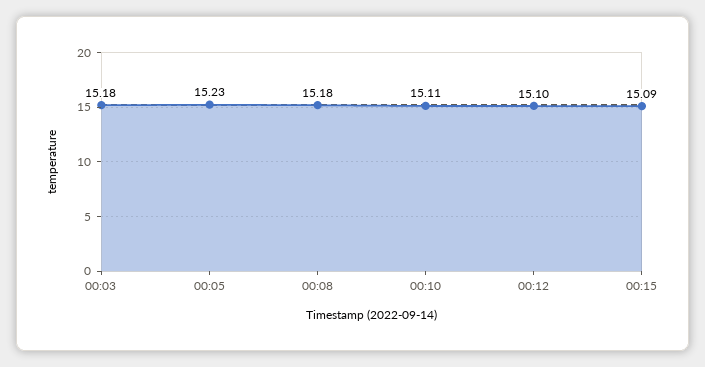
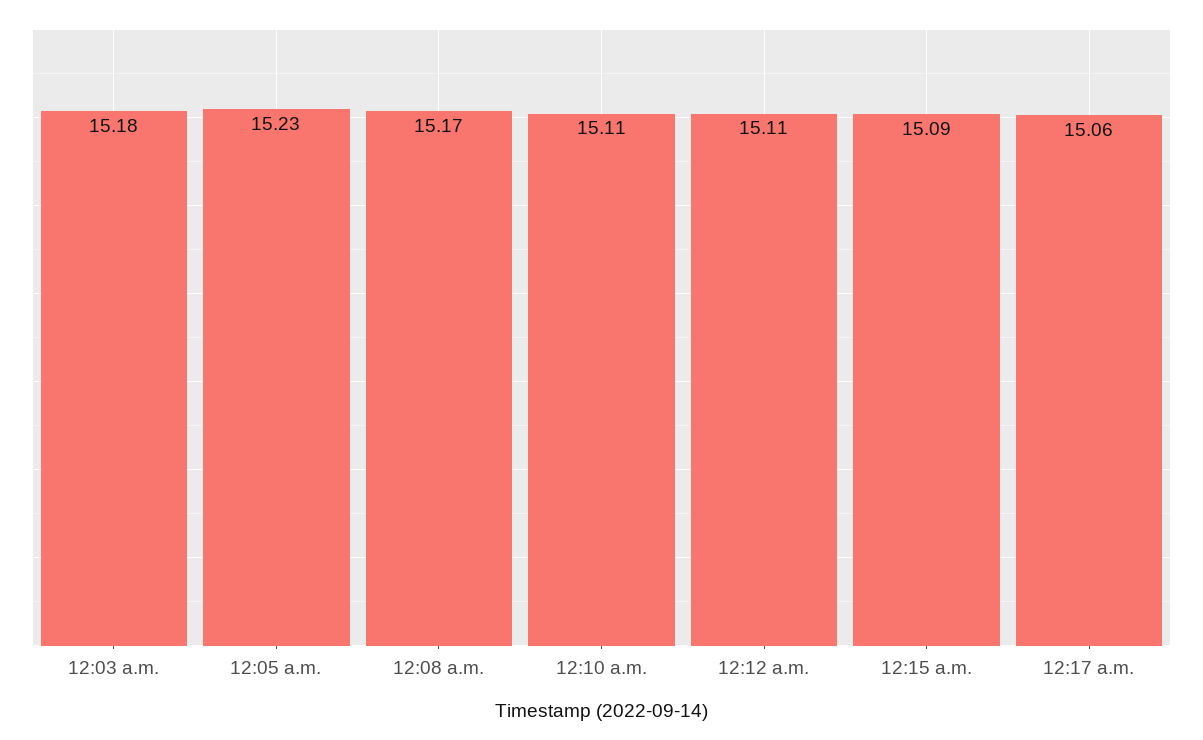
00:08: 15.18 -> 15.17
00:12: 15.1 -> 15.11
12:17 a.m.: none -> 15.06

